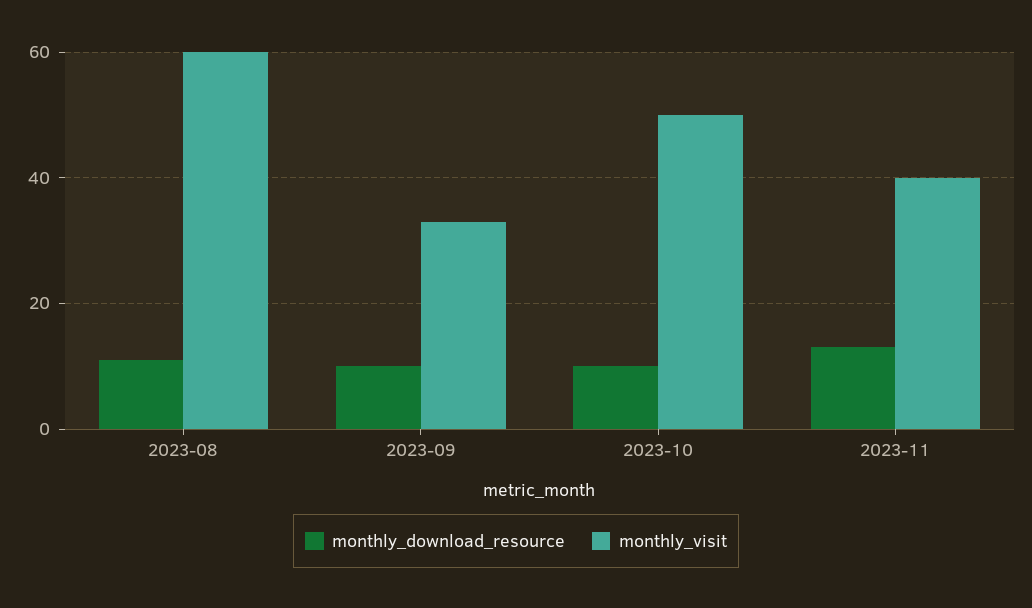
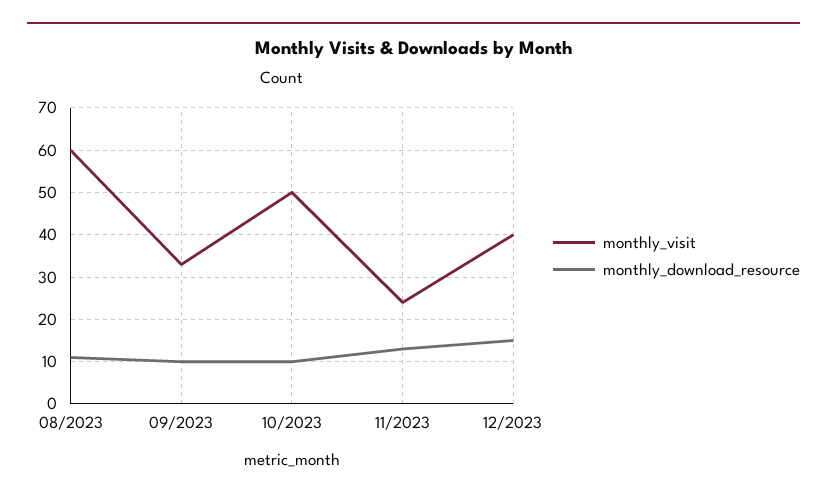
monthly_visit, 2023-11: 40 -> 25
monthly_visit, 12/2023: none -> 40
monthly_download_resource, 12/2023: none -> 15

